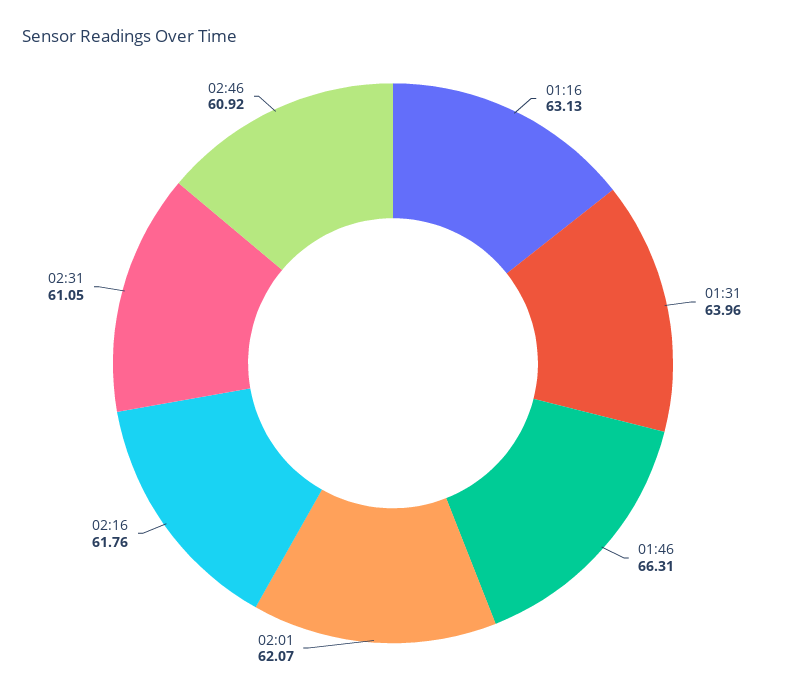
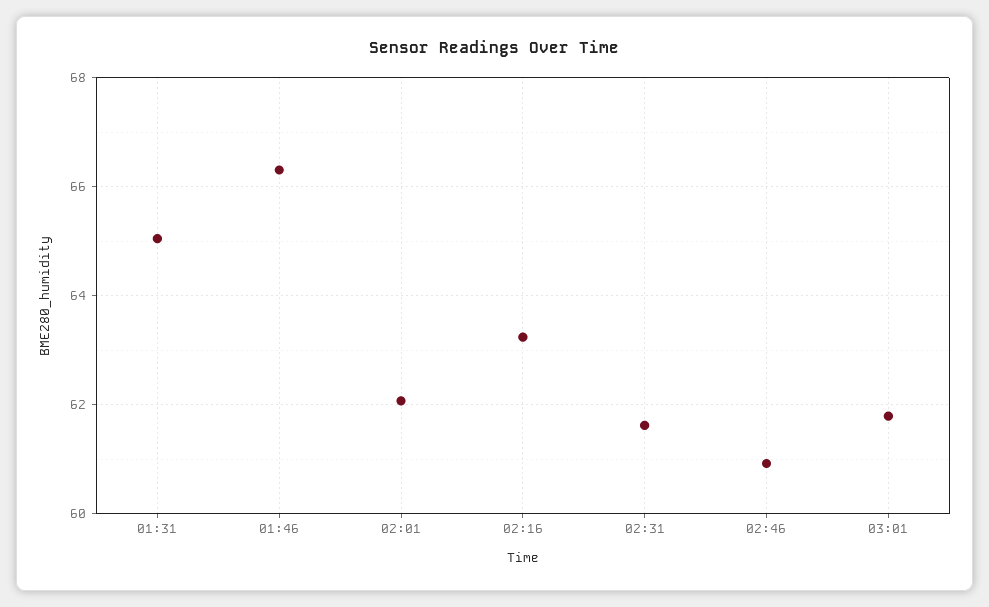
01:16: 63.13 -> none
01:31: 63.96 -> 65
02:16: 61.76 -> 63.2
02:31: 61.05 -> 61.6
03:01: none -> 61.8

